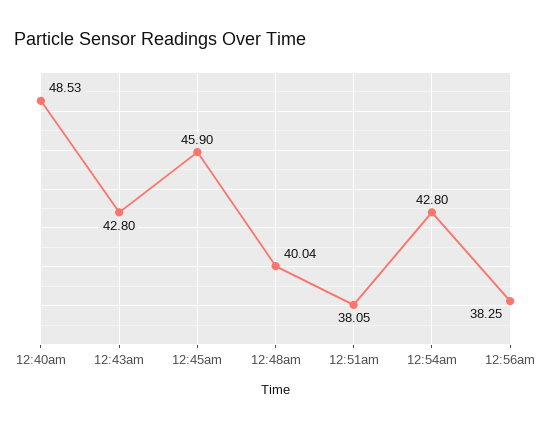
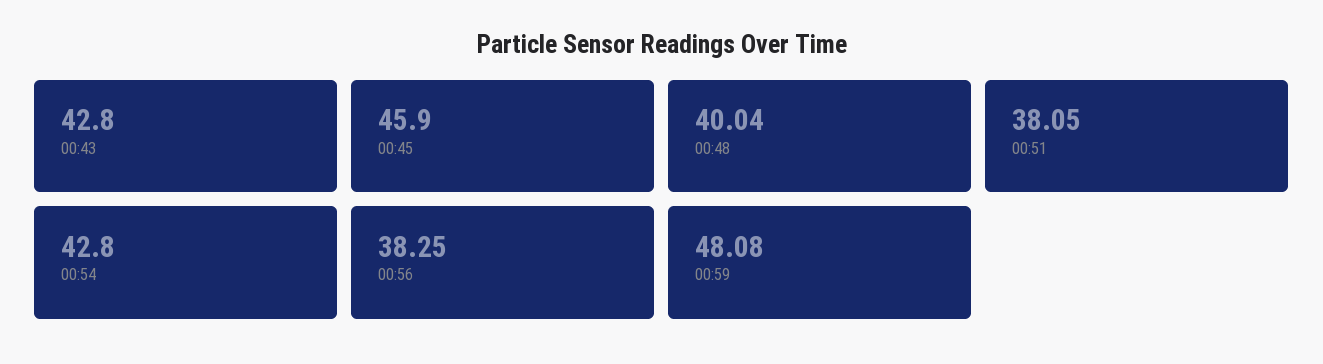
12:40am: 48.53 -> none
00:59: none -> 48.08

